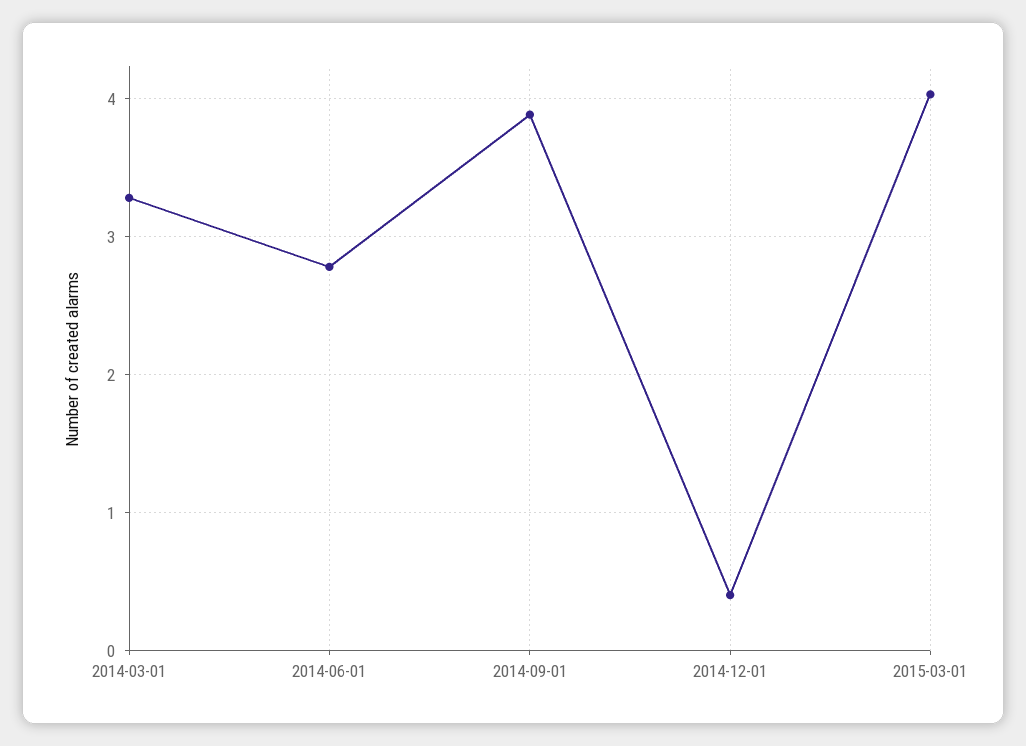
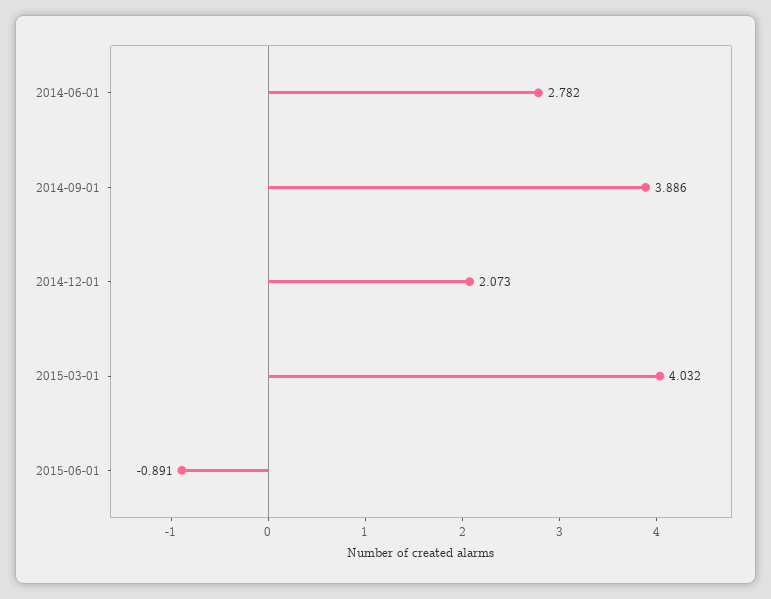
2014-03-01: 3.3 -> none
2014-12-01: 0.4 -> 2.073
2015-06-01: none -> -0.891

